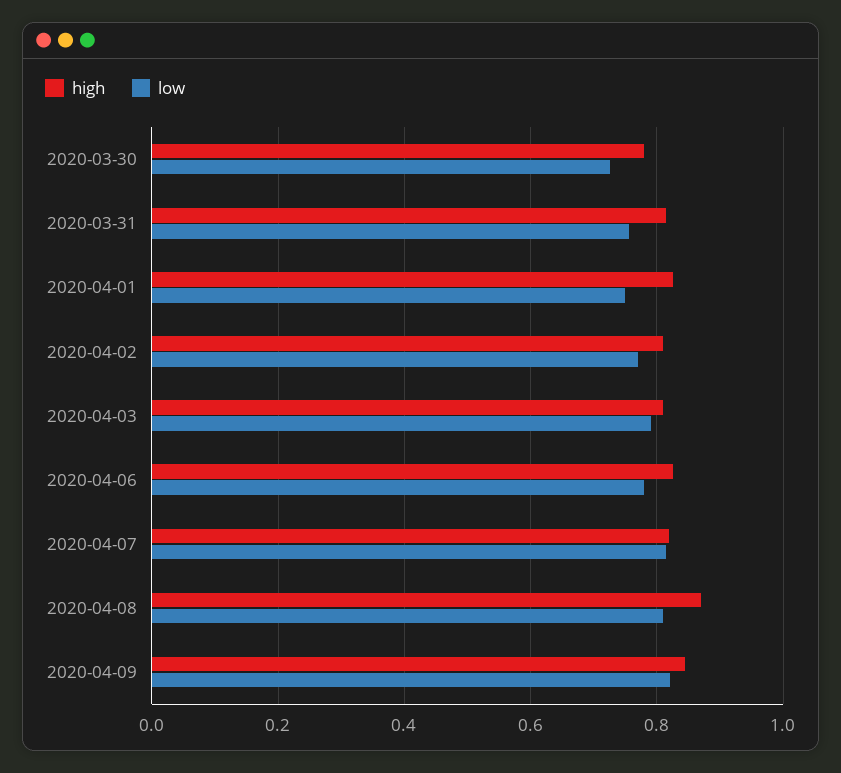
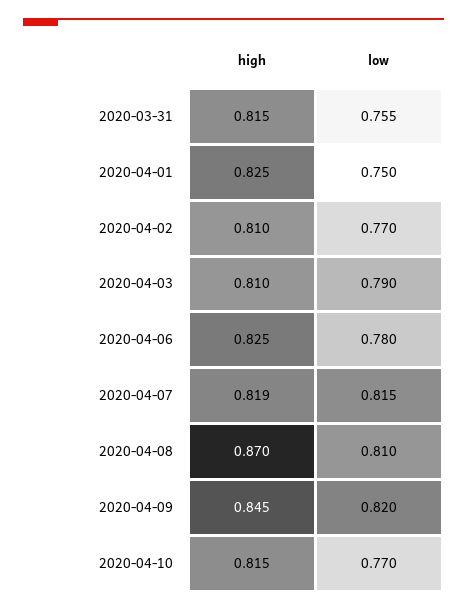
high, 2020-03-30: 0.78 -> none
low, 2020-03-30: 0.72 -> none
high, 2020-04-10: none -> 0.815
low, 2020-04-10: none -> 0.77

